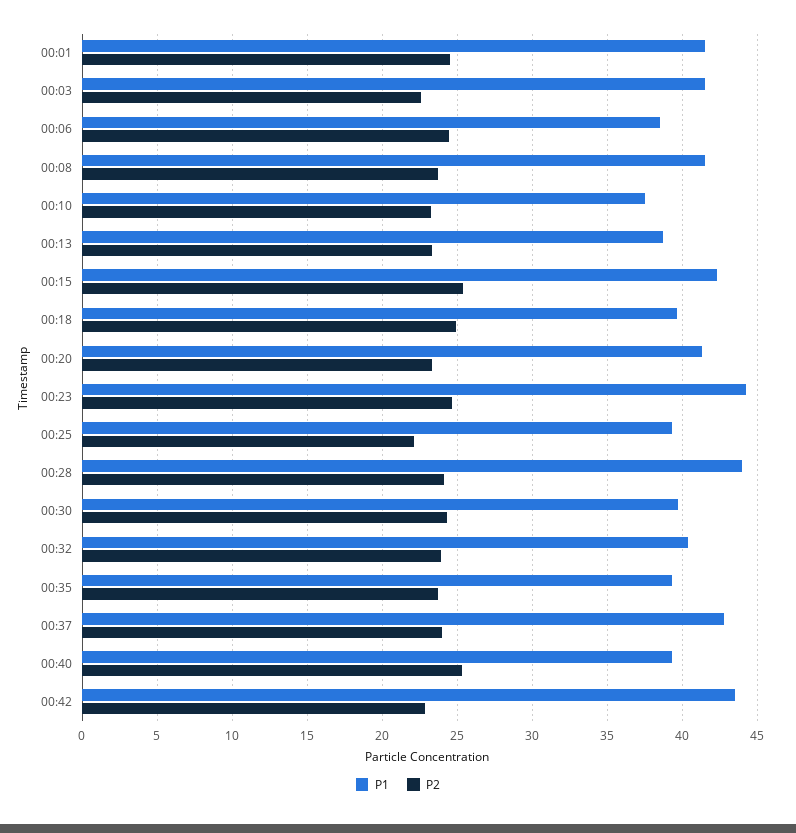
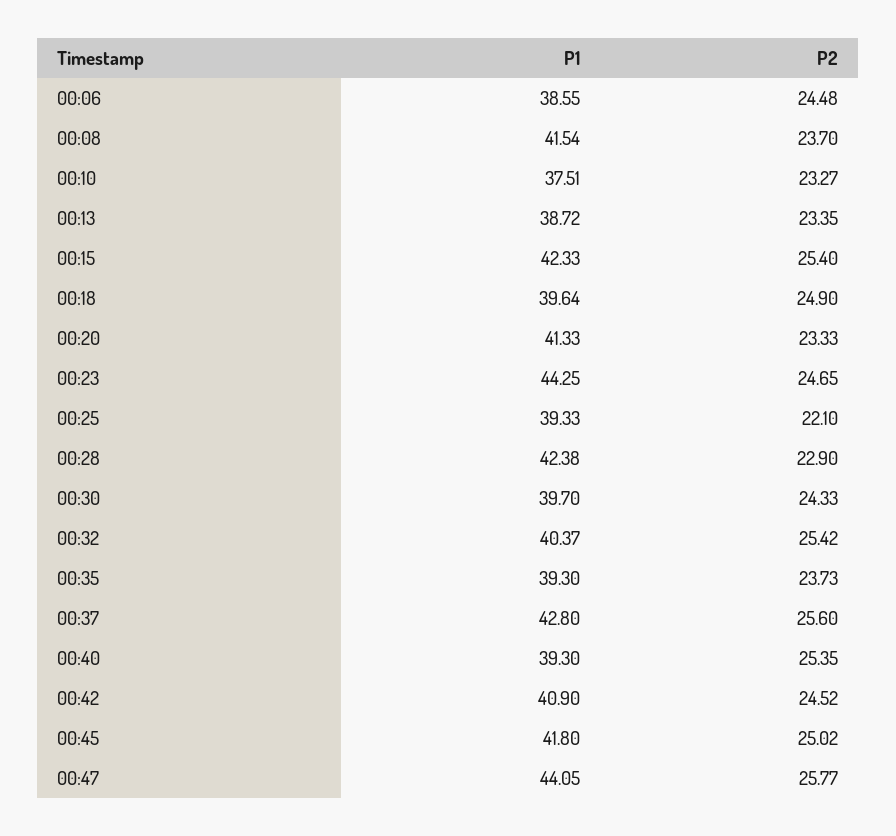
P1, 00:01: 41.5 -> none
P2, 00:01: 24.5 -> none
P1, 00:03: 41.5 -> none
P2, 00:03: 22.5 -> none
P1, 00:28: 44 -> 42.38
P2, 00:28: 24 -> 22.9
P2, 00:32: 24 -> 25.42
P2, 00:37: 24 -> 25.6
P1, 00:42: 43.5 -> 40.9
P2, 00:42: 23 -> 24.52
P1, 00:45: none -> 41.8
P2, 00:45: none -> 25.02
P1, 00:47: none -> 44.05
P2, 00:47: none -> 25.77

